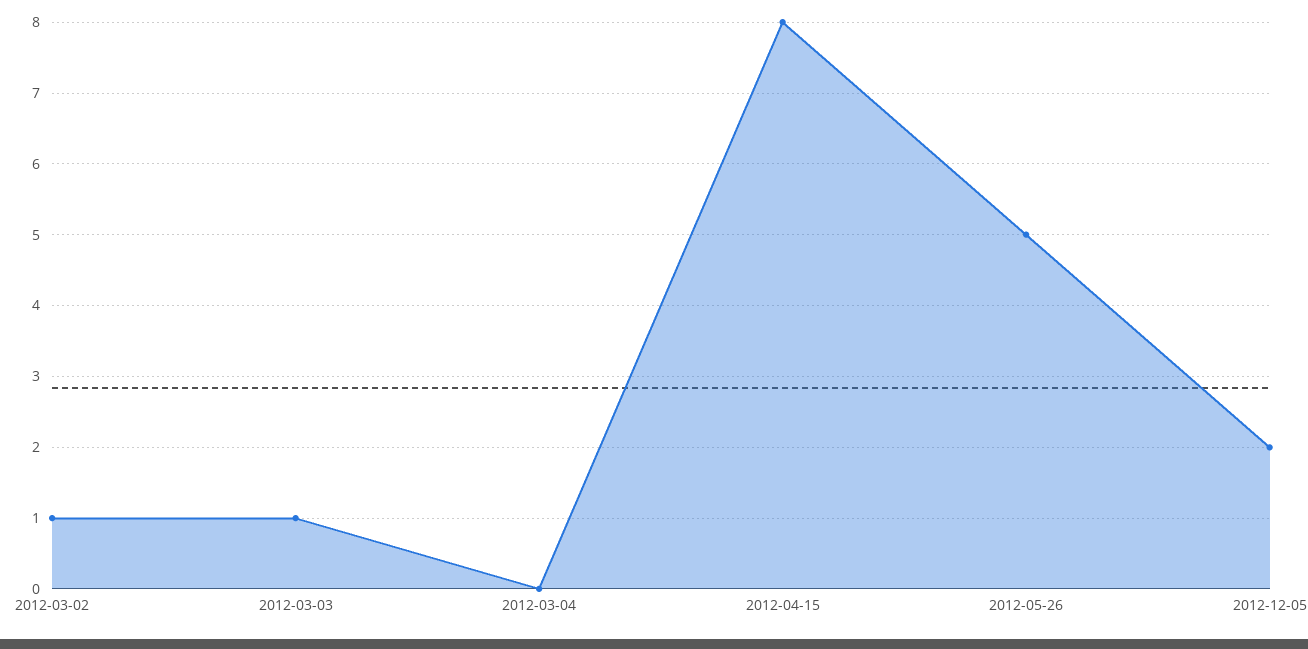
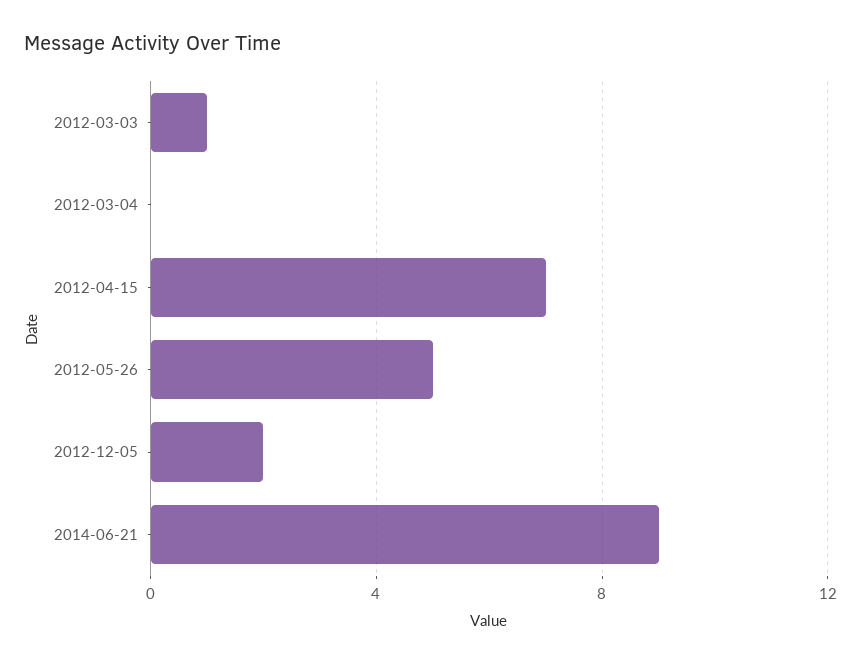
2012-03-02: 1 -> none
2012-04-15: 8 -> 7
2014-06-21: none -> 9

